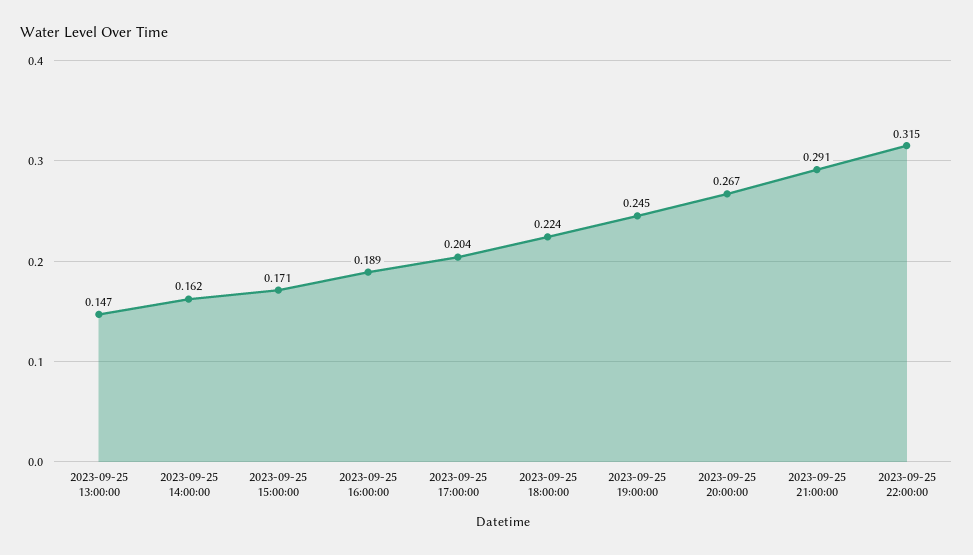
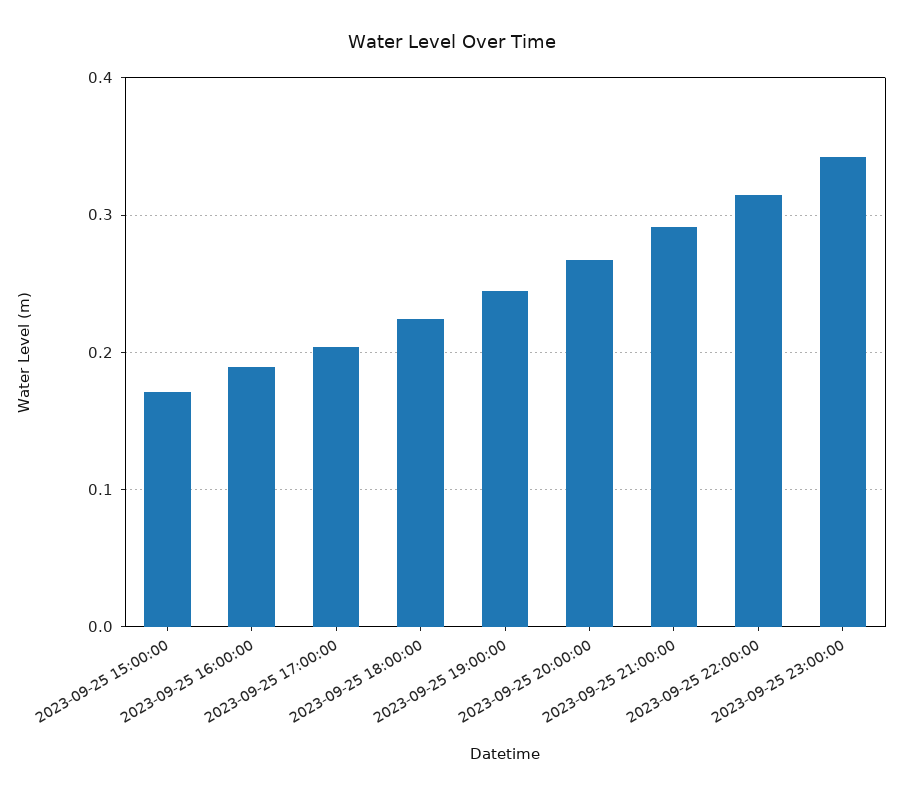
2023-09-25 13:00:00: 0.147 -> none
2023-09-25 14:00:00: 0.162 -> none
2023-09-25 23:00:00: none -> 0.34

